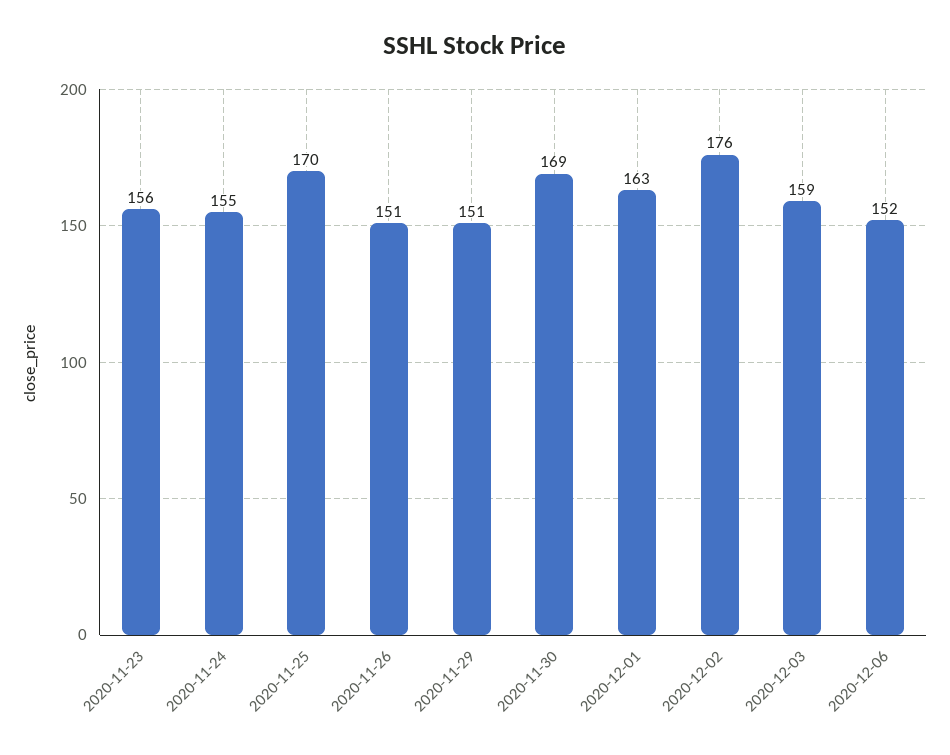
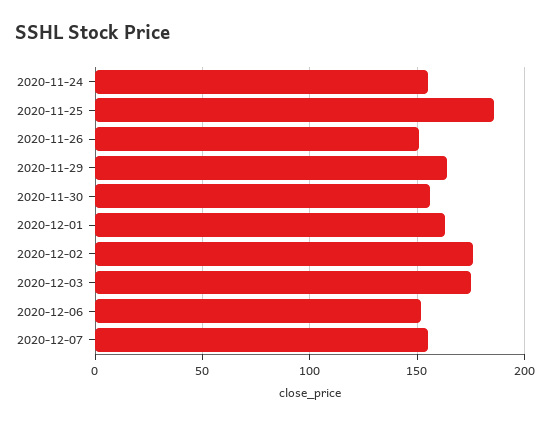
2020-11-23: 156 -> none
2020-11-25: 170 -> 185
2020-11-29: 151 -> 165
2020-11-30: 169 -> 155
2020-12-03: 159 -> 175
2020-12-07: none -> 155

